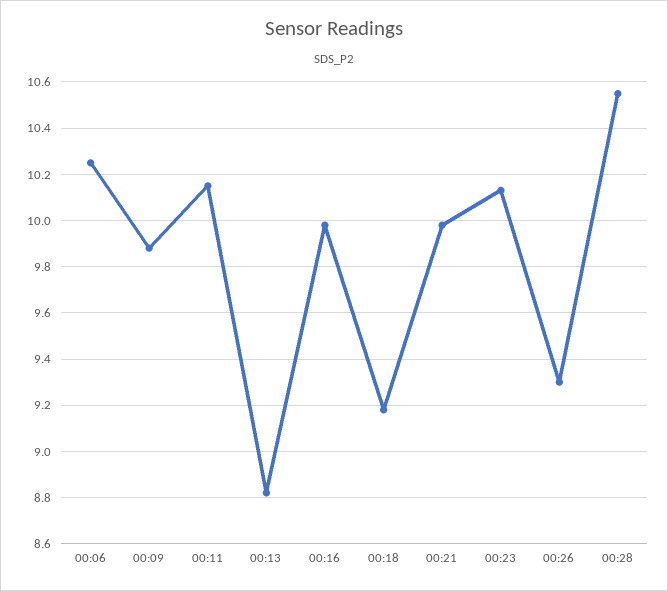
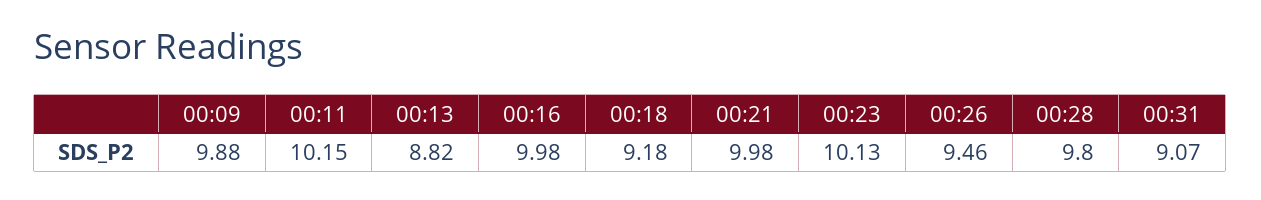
00:06: 10.25 -> none
00:26: 9.3 -> 9.46
00:28: 10.55 -> 9.8
00:31: none -> 9.07

